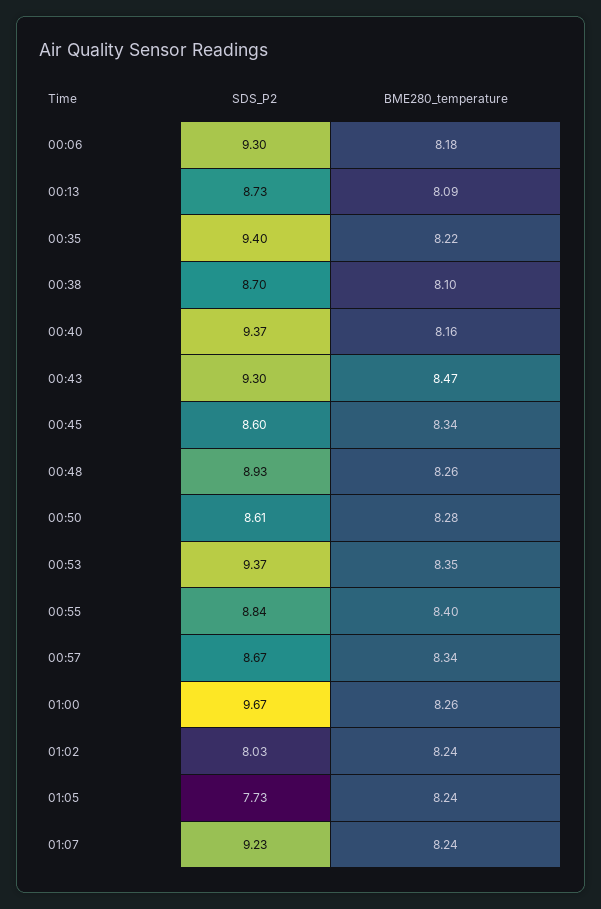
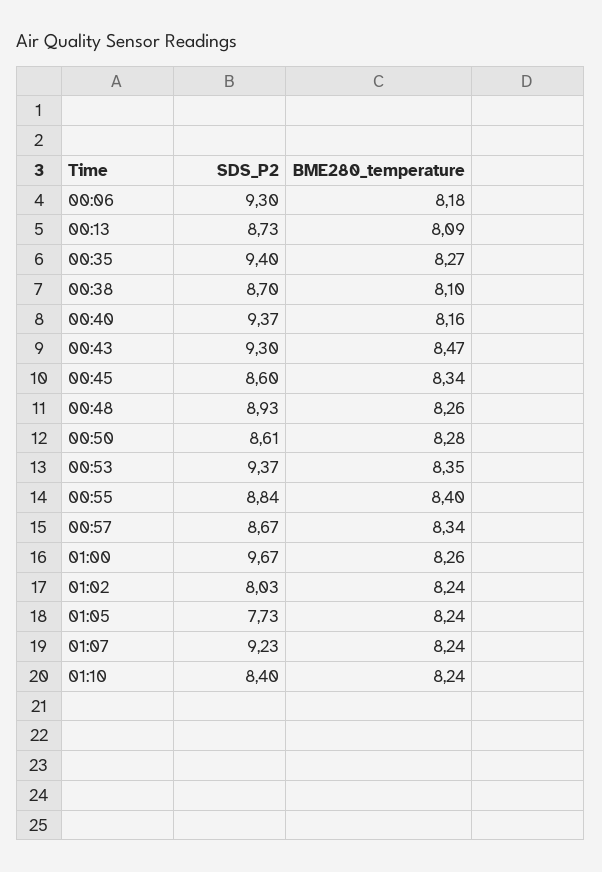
BME280_temperature, 00:35: 8.22 -> 8.27
SDS_P2, 01:10: none -> 8.4
BME280_temperature, 01:10: none -> 8.24

